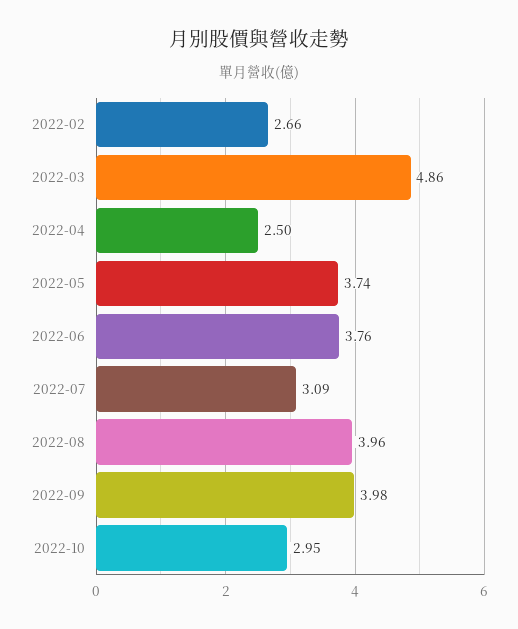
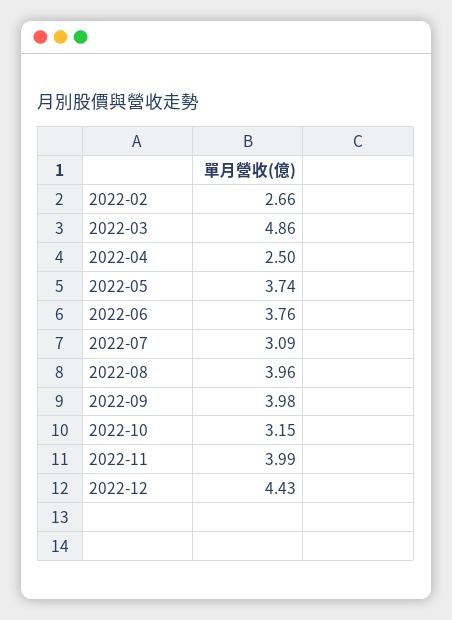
2022-10: 2.95 -> 3.15
2022-11: none -> 3.99
2022-12: none -> 4.43

